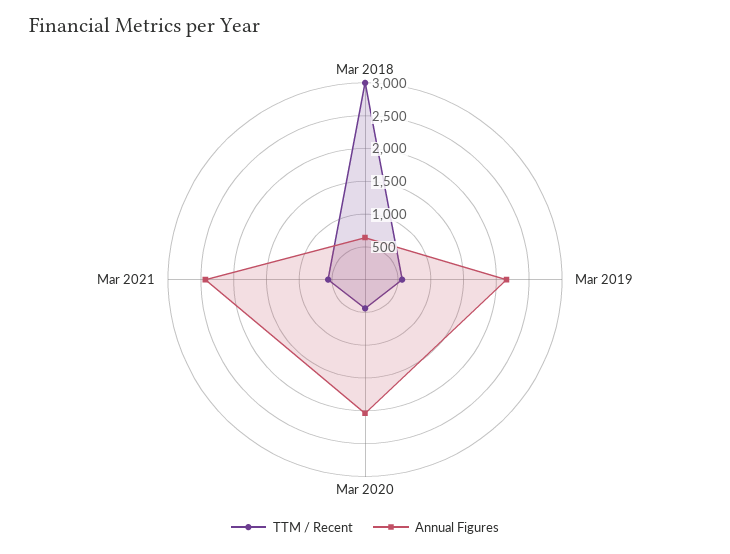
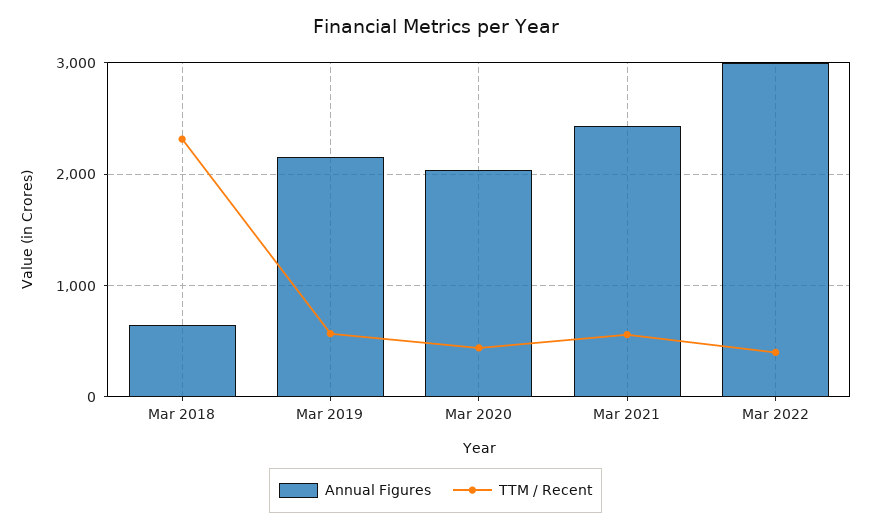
TTM / Recent, Mar 2018: 3000 -> 2300
Annual Figures, Mar 2022: none -> 3000
TTM / Recent, Mar 2022: none -> 400

